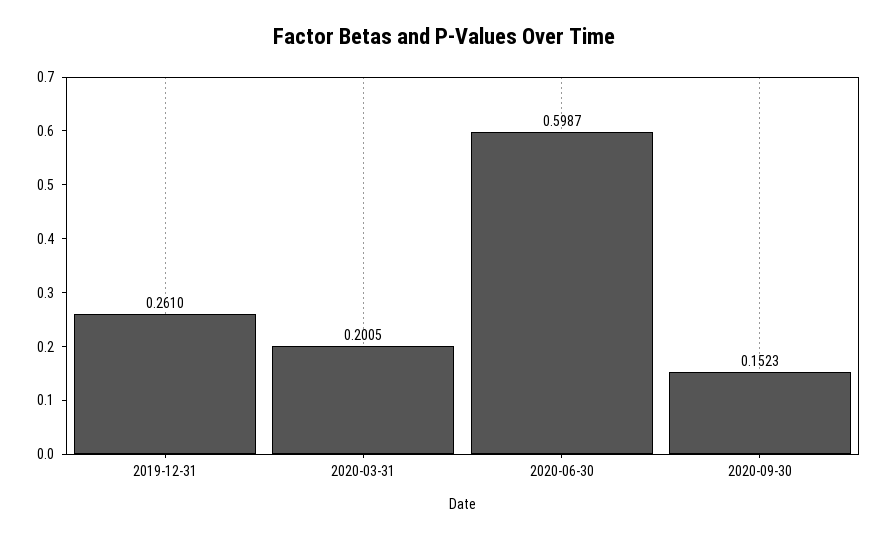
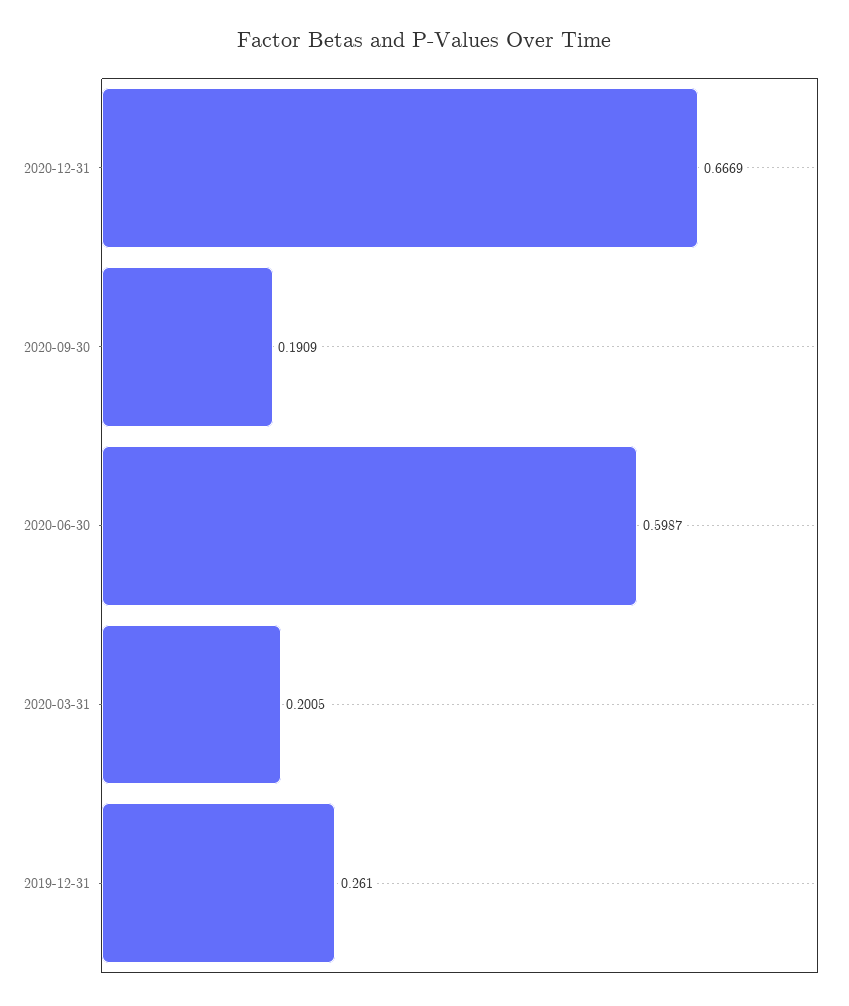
2020-09-30: 0.1523 -> 0.1909
2020-12-31: none -> 0.6669

